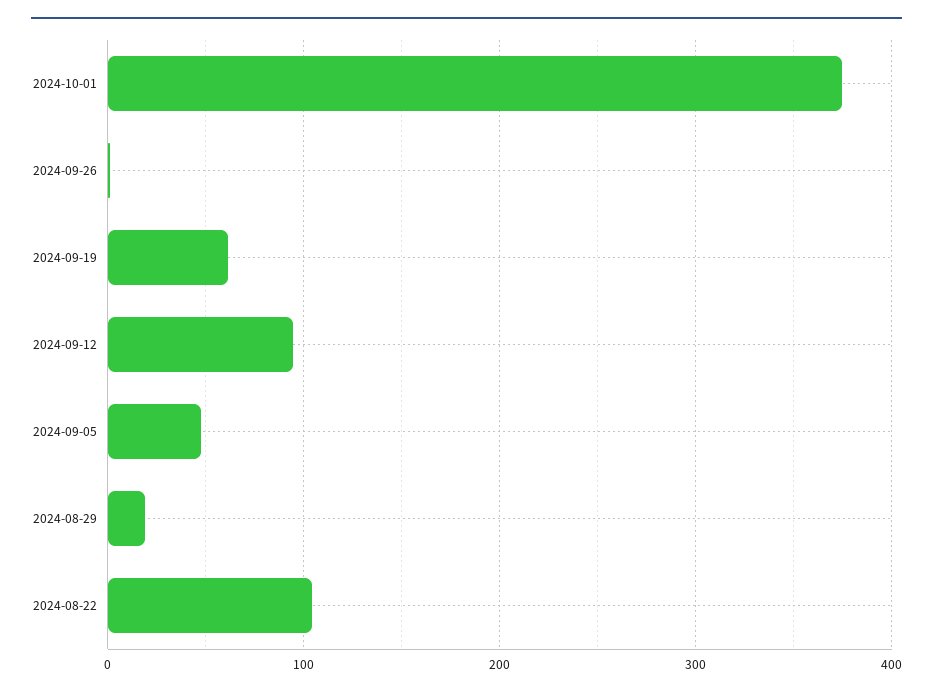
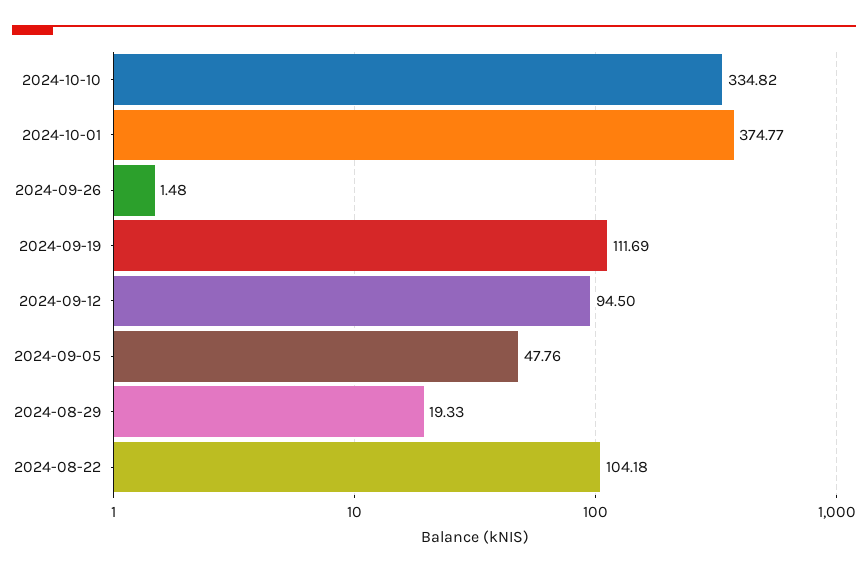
2024-09-19: 60 -> 111.69
2024-10-10: none -> 334.82

